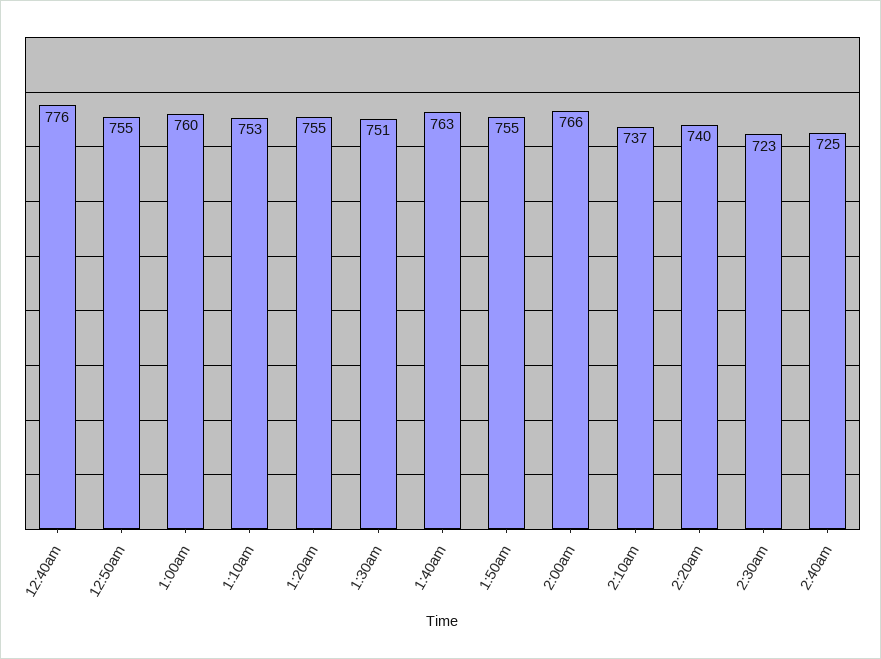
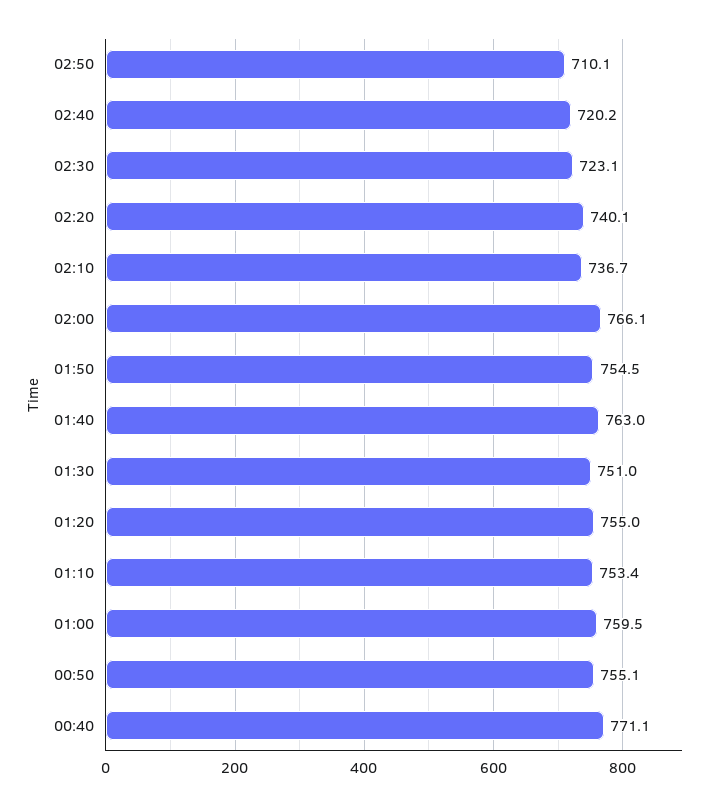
12:40am: 776 -> 771.1
2:40am: 725 -> 720.2
02:50: none -> 710.1

